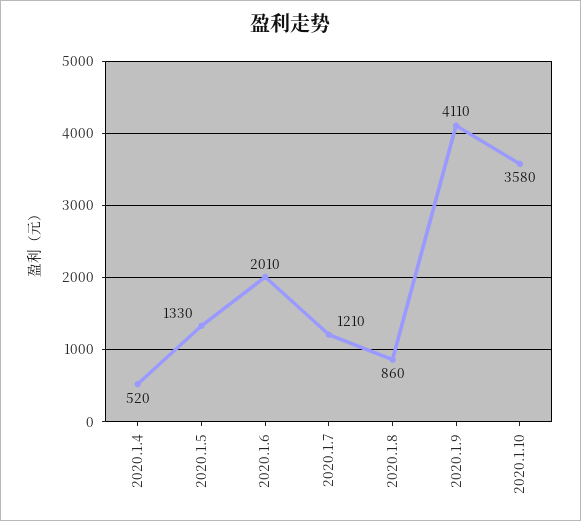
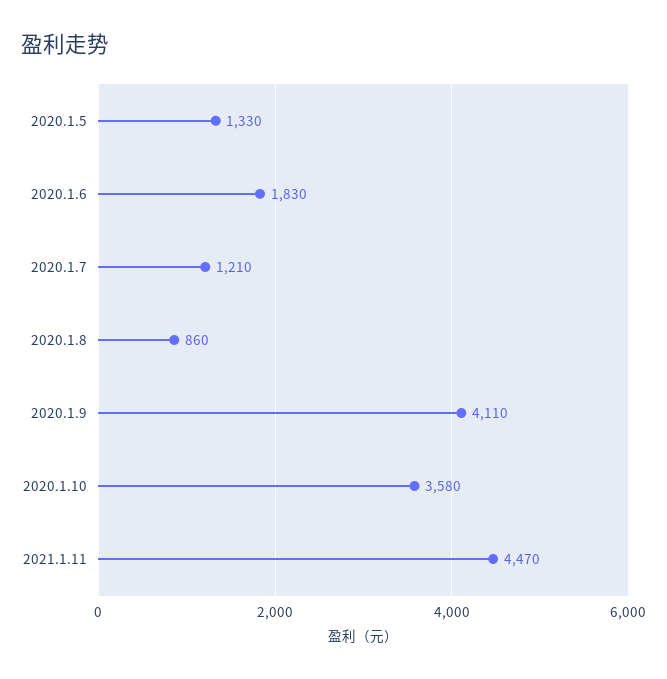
2020.1.4: 520 -> none
2020.1.6: 2010 -> 1830
2021.1.11: none -> 4470

